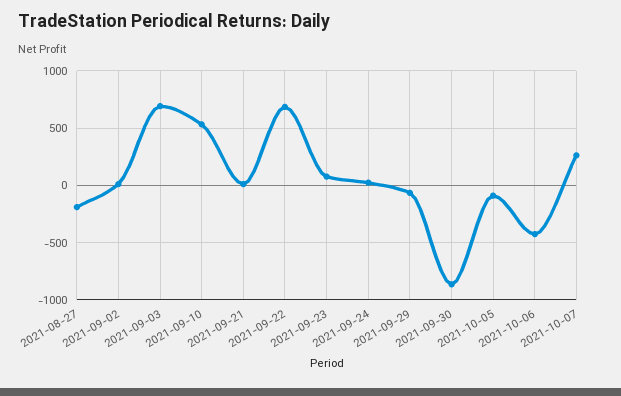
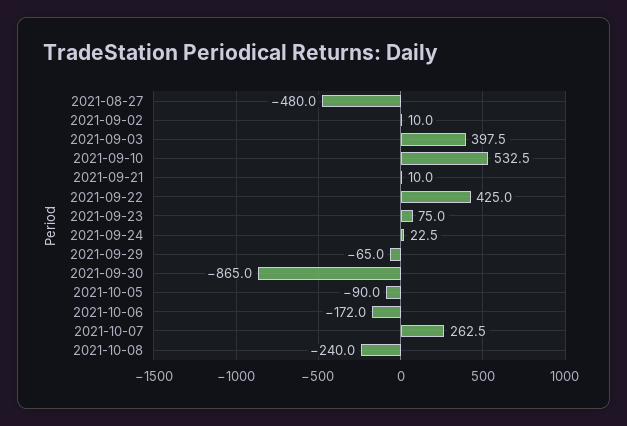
2021-08-27: -200 -> -480
2021-09-03: 700 -> 397.5
2021-09-22: 700 -> 425
2021-10-06: -400 -> -172
2021-10-08: none -> -240

